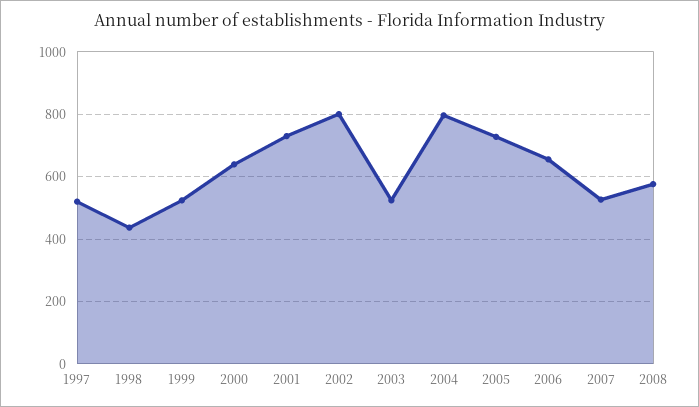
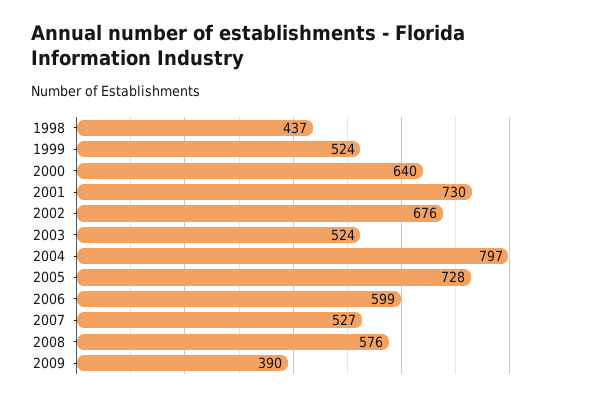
1997: 520 -> none
2002: 800 -> 676
2006: 660 -> 599
2009: none -> 390

